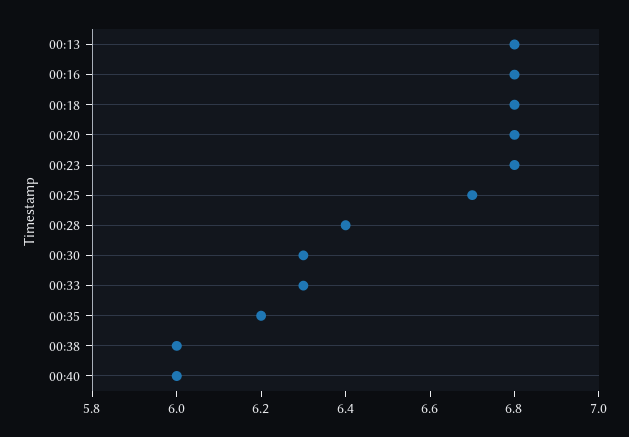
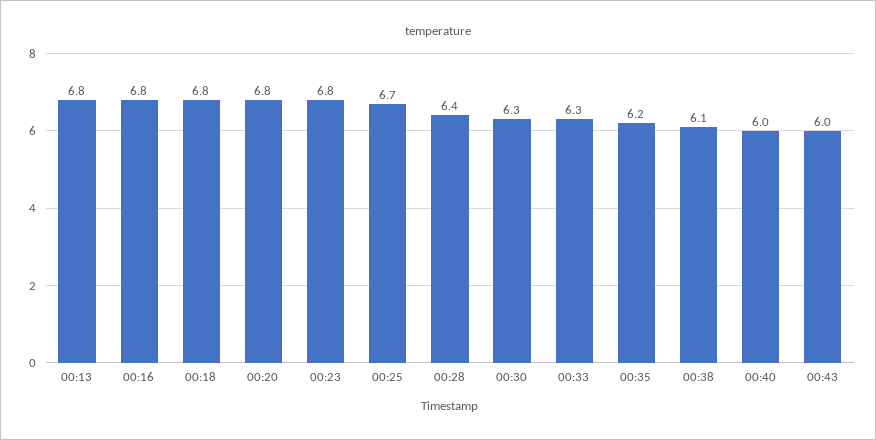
00:38: 6 -> 6.1
00:43: none -> 6

